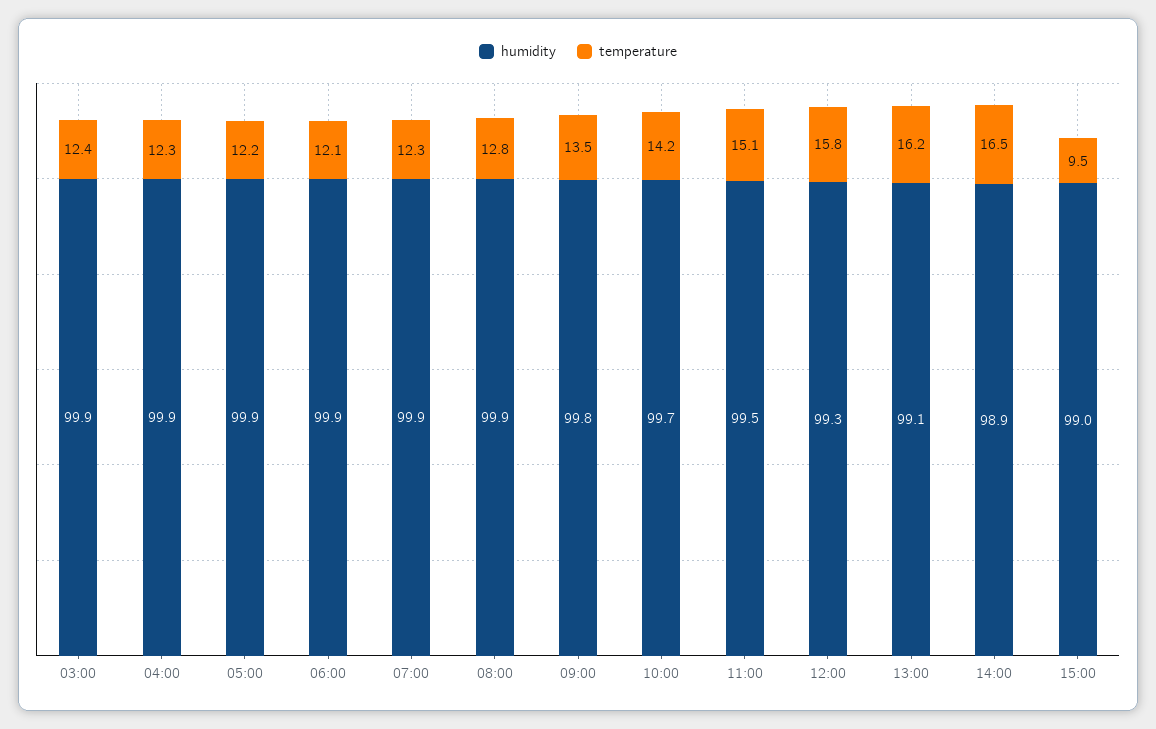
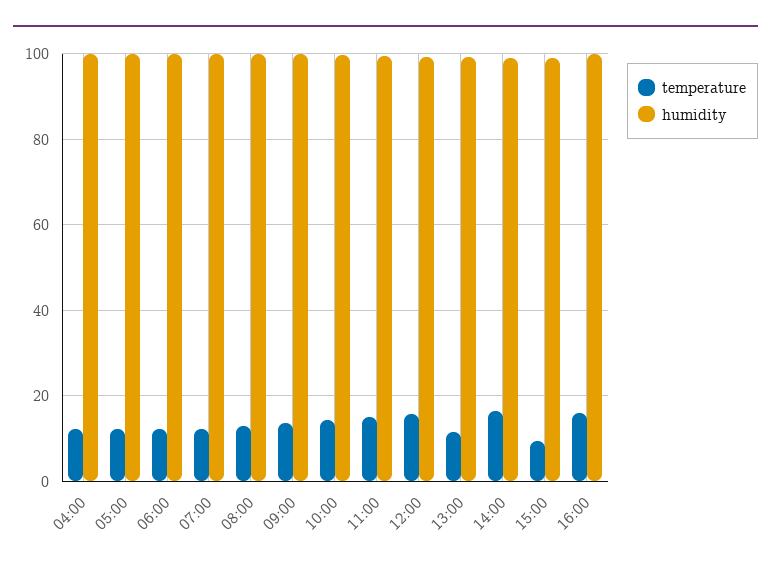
humidity, 03:00: 99.9 -> none
temperature, 03:00: 12.4 -> none
temperature, 13:00: 16.2 -> 12
temperature, 16:00: none -> 16
humidity, 16:00: none -> 100

